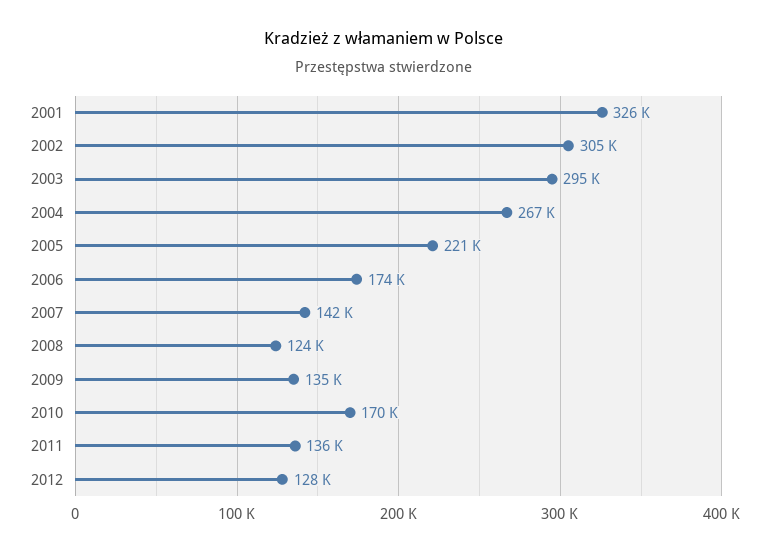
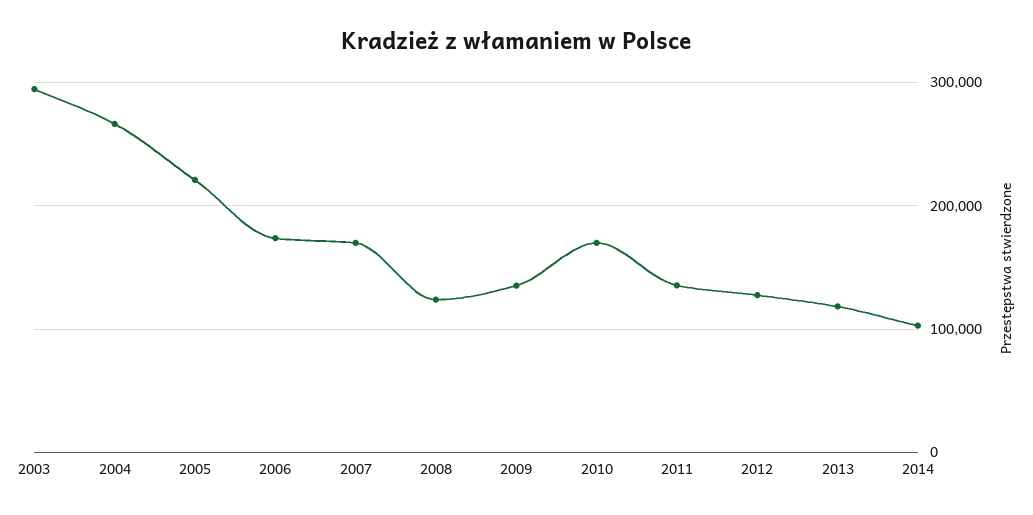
2001: 326000 -> none
2002: 305000 -> none
2007: 142000 -> 170000
2013: none -> 120000
2014: none -> 100000

